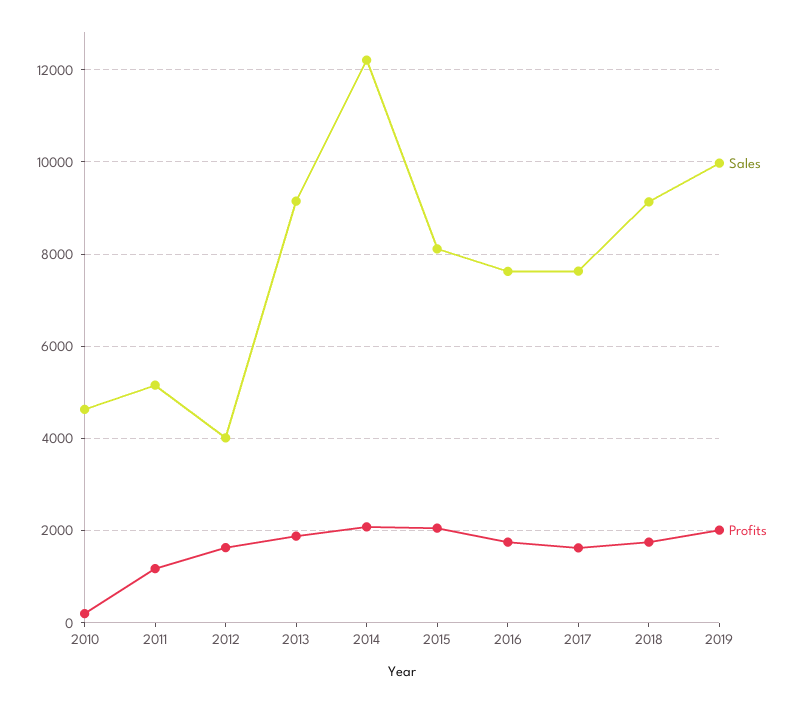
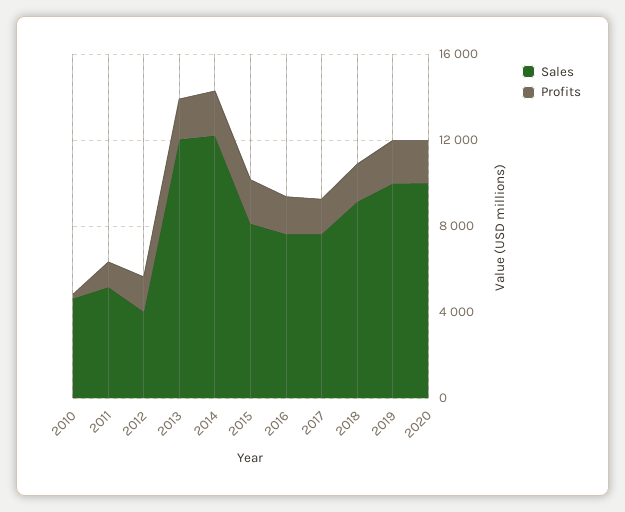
Sales, 2013: 9200 -> 12000
Sales, 2020: none -> 10000
Profits, 2020: none -> 2000

